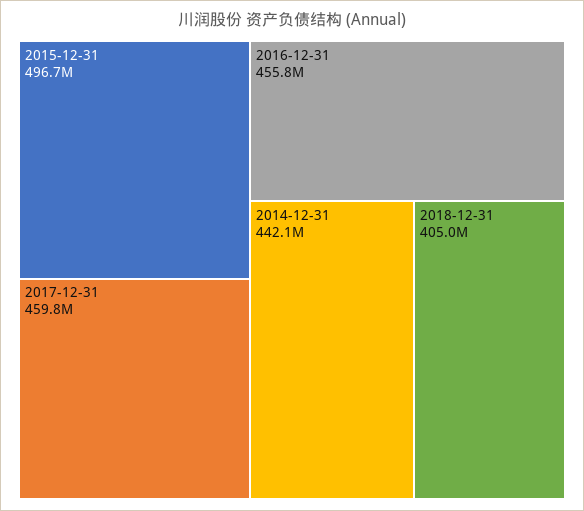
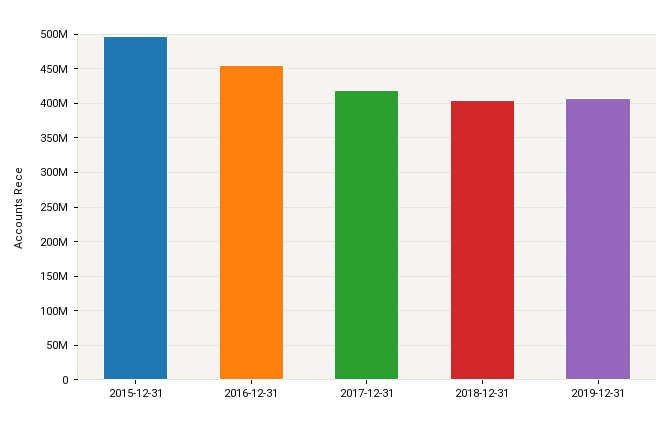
2017-12-31: 459800000 -> 420000000
2014-12-31: 442100000 -> none
2019-12-31: none -> 410000000

